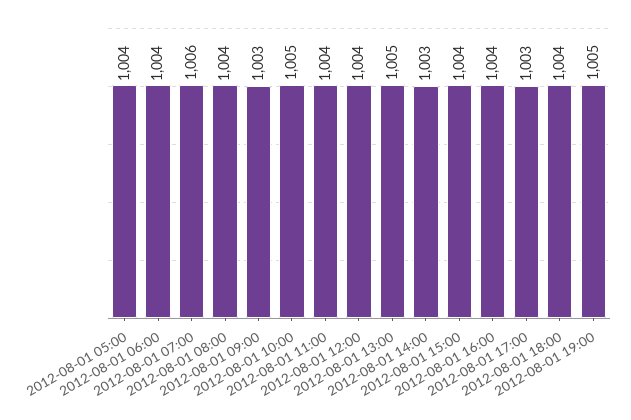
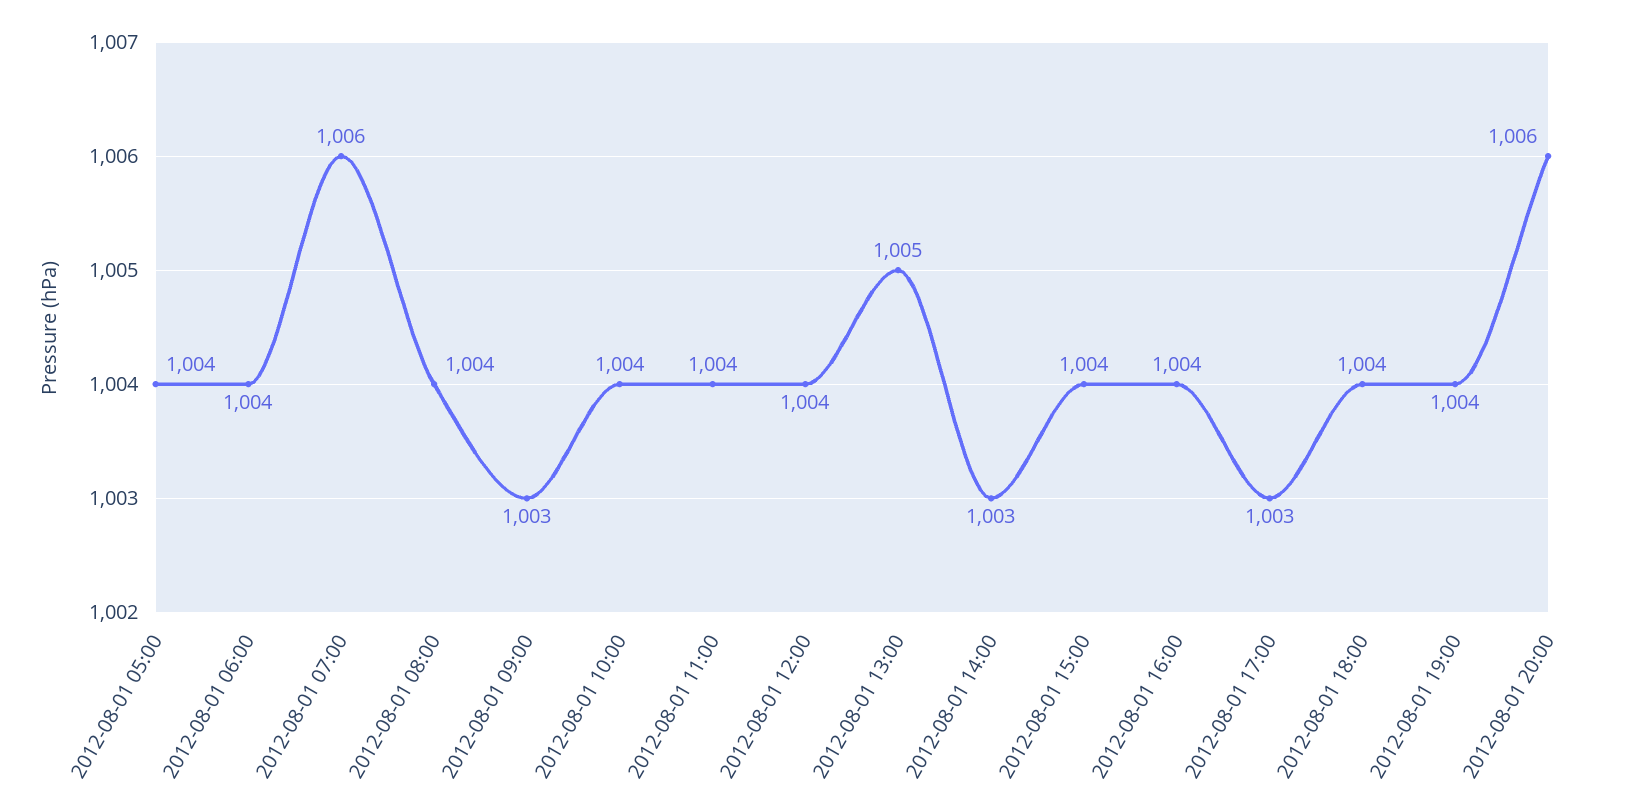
2012-08-01 10:00: 1005 -> 1004
2012-08-01 19:00: 1005 -> 1004
2012-08-01 20:00: none -> 1006

